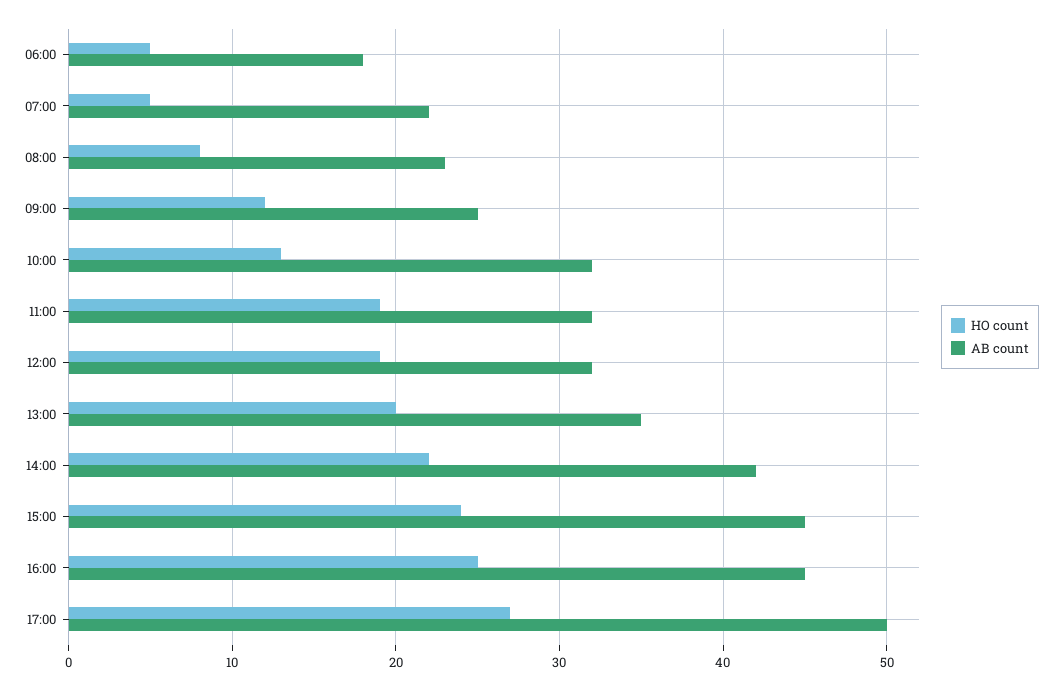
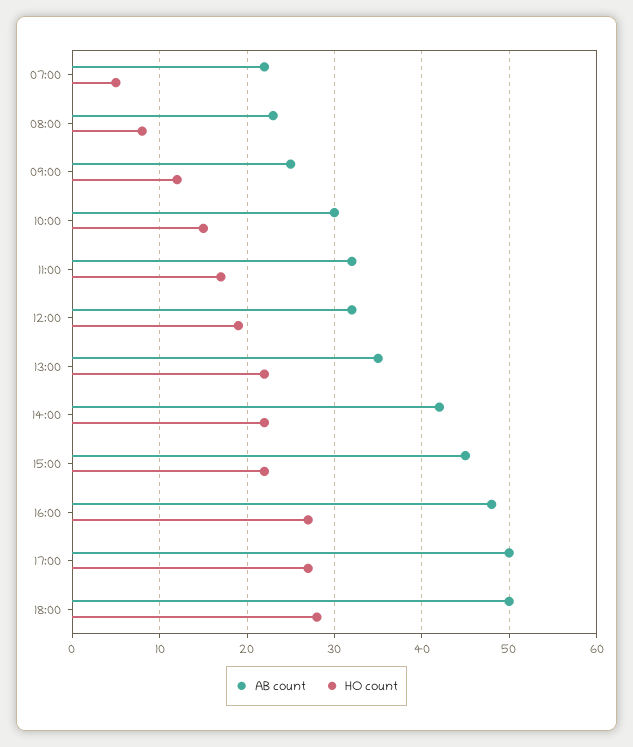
HO count, 06:00: 5 -> none
AB count, 06:00: 18 -> none
HO count, 10:00: 13 -> 15
AB count, 10:00: 32 -> 30
HO count, 11:00: 19 -> 17
HO count, 13:00: 20 -> 22
HO count, 15:00: 24 -> 22
HO count, 16:00: 25 -> 27
AB count, 16:00: 45 -> 48
AB count, 18:00: none -> 50
HO count, 18:00: none -> 28

